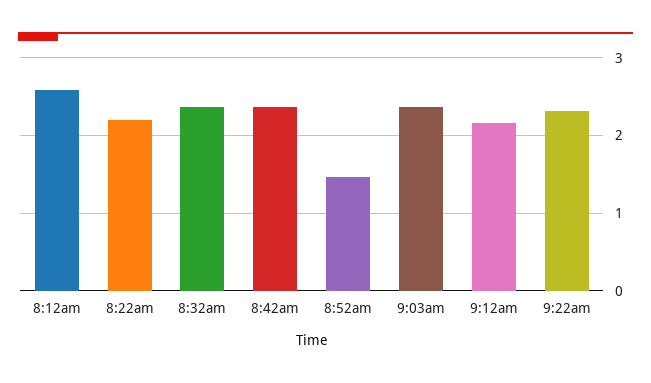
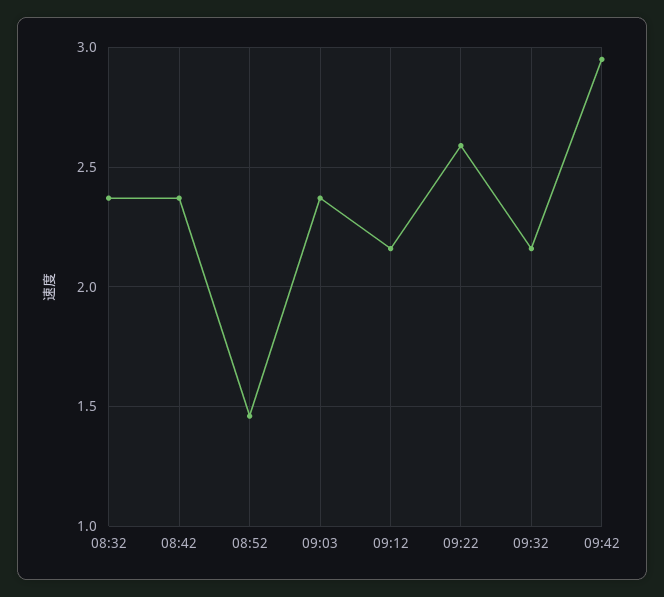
8:12am: 2.6 -> none
8:22am: 2.2 -> none
9:22am: 2.3 -> 2.6
09:32: none -> 2.15
09:42: none -> 2.95

